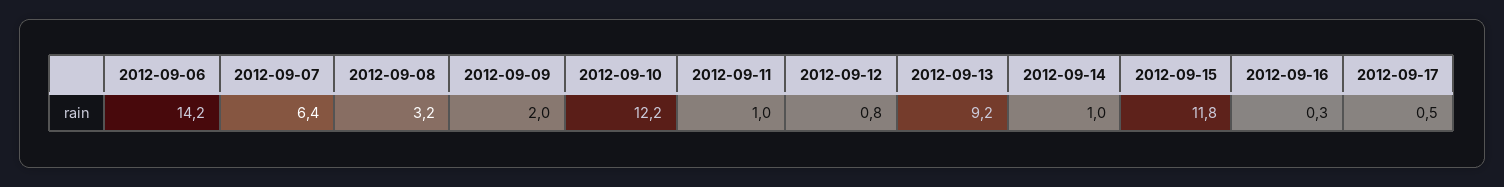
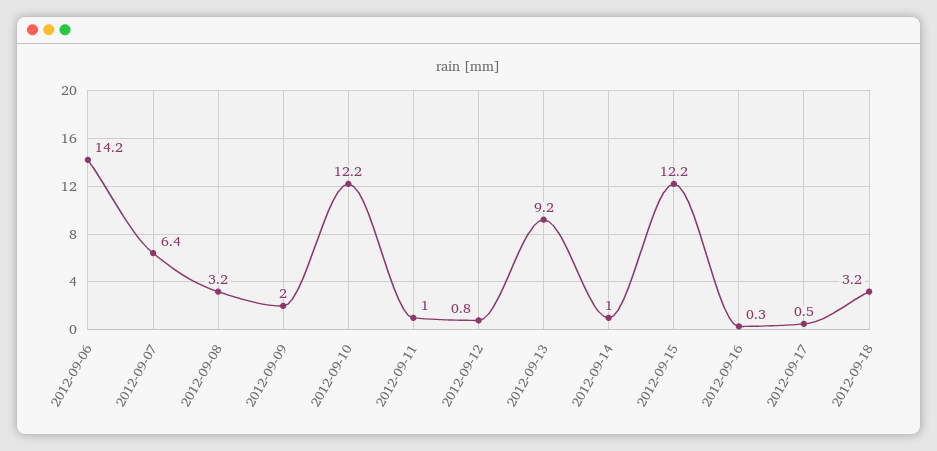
2012-09-15: 11.8 -> 12.2
2012-09-18: none -> 3.2

